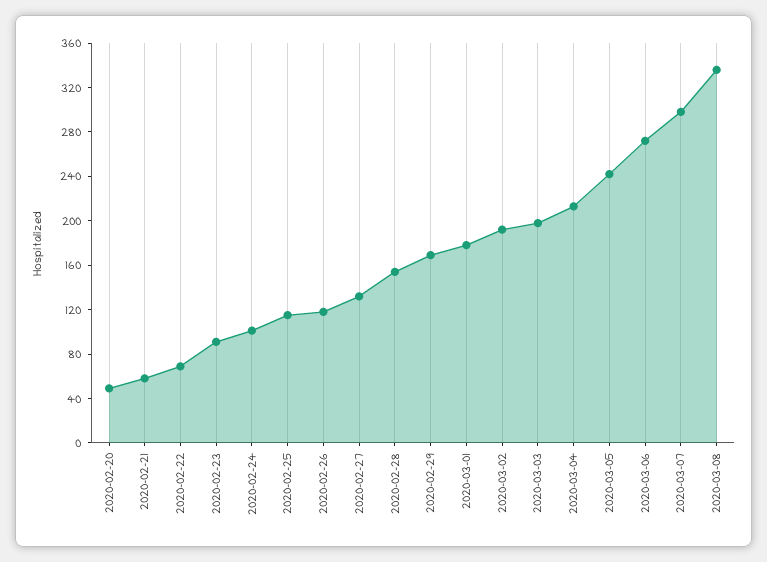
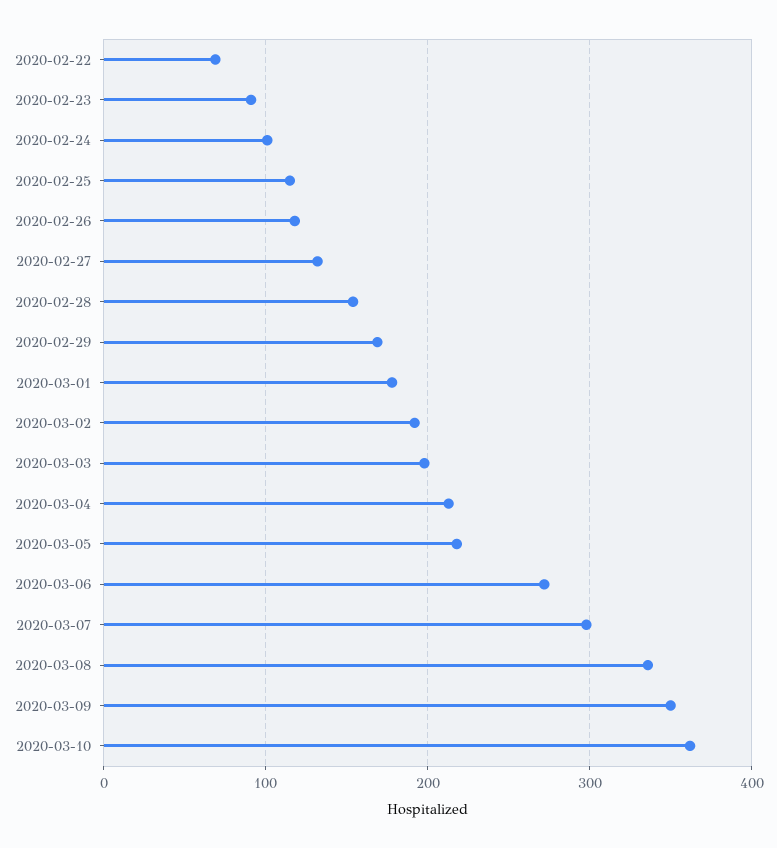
2020-02-20: 50 -> none
2020-02-21: 60 -> none
2020-03-05: 240 -> 220
2020-03-09: none -> 350
2020-03-10: none -> 360

